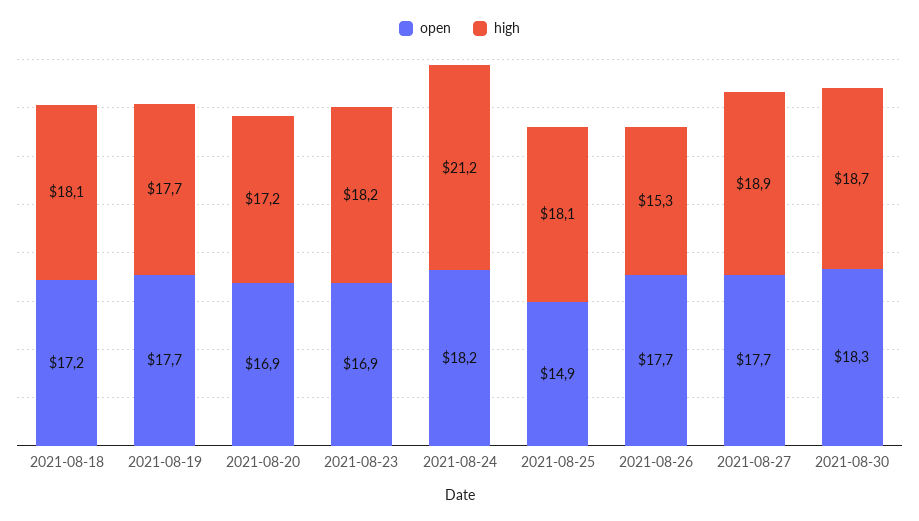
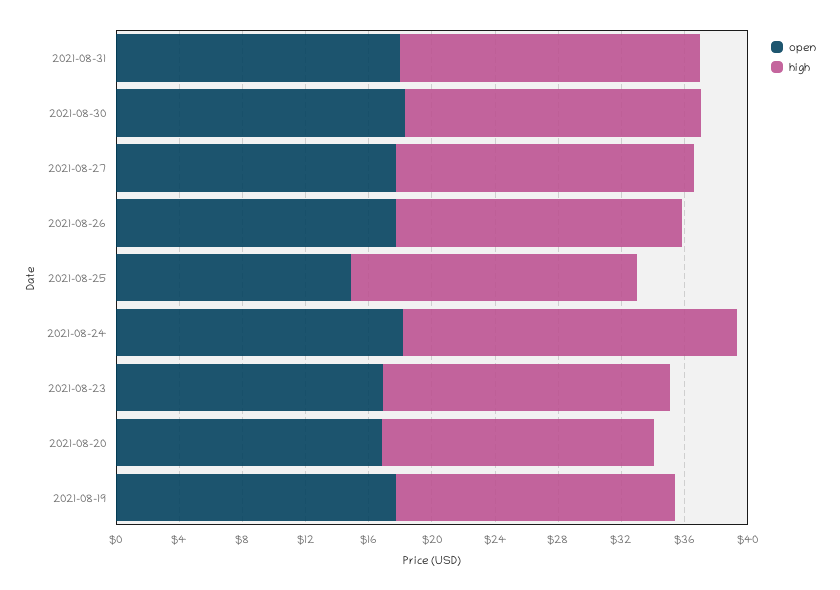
open, 2021-08-18: 17.2 -> none
high, 2021-08-18: 18.1 -> none
high, 2021-08-26: 15.3 -> 18
open, 2021-08-31: none -> 18
high, 2021-08-31: none -> 19

